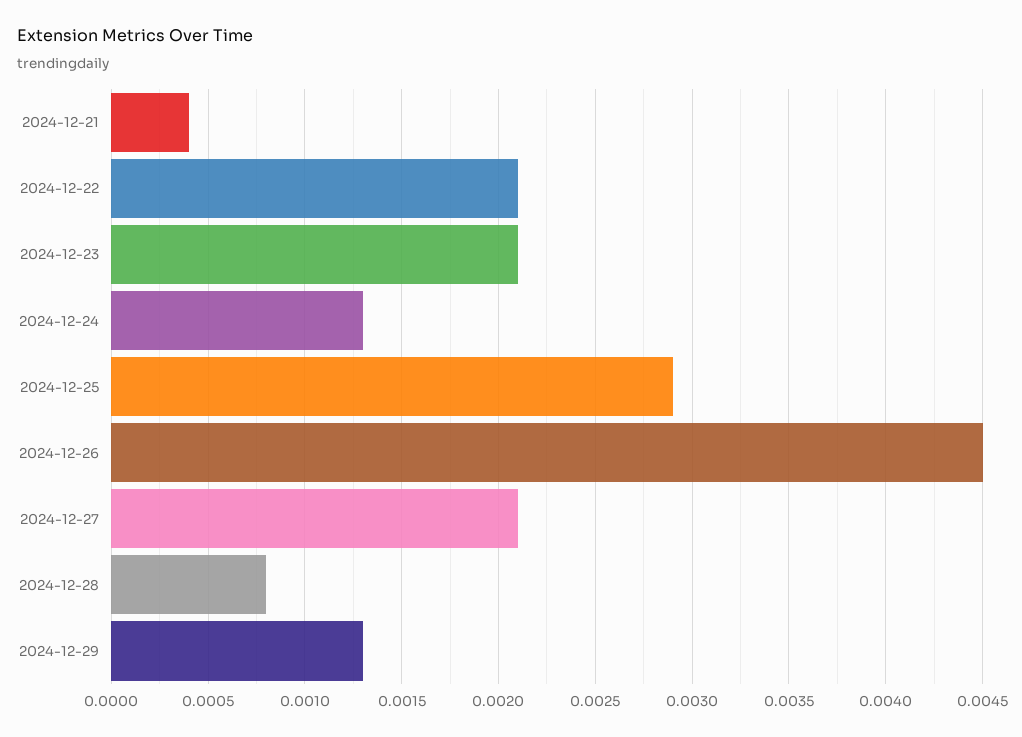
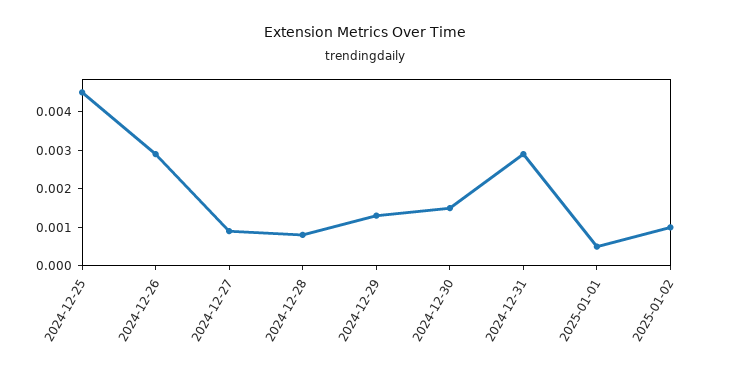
2024-12-21: 0.0004 -> none
2024-12-22: 0.0021 -> none
2024-12-23: 0.0021 -> none
2024-12-24: 0.0013 -> none
2024-12-25: 0.0029 -> 0.0045
2024-12-26: 0.0045 -> 0.003
2024-12-27: 0.0021 -> 0.001
2024-12-30: none -> 0.0015
2024-12-31: none -> 0.003
2025-01-01: none -> 0.0005
2025-01-02: none -> 0.001

